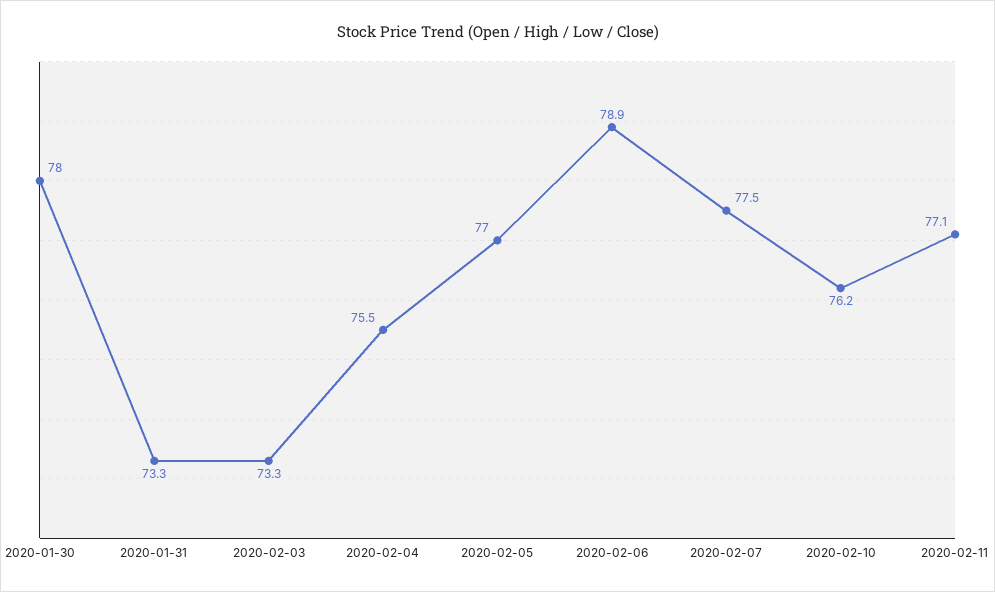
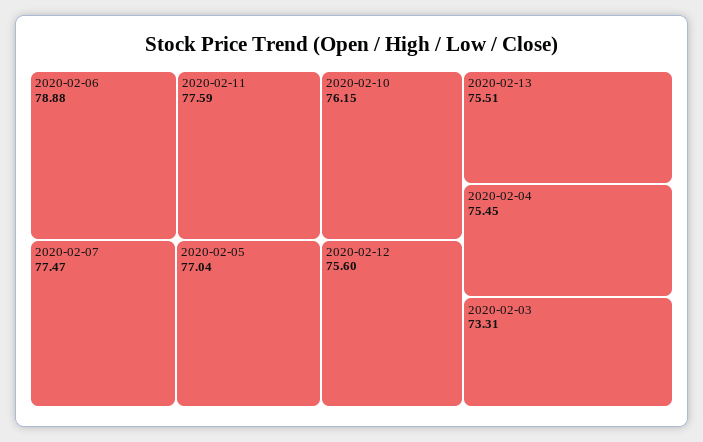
2020-01-30: 78 -> none
2020-01-31: 73.3 -> none
2020-02-11: 77.1 -> 77.59
2020-02-12: none -> 75.6
2020-02-13: none -> 75.51

